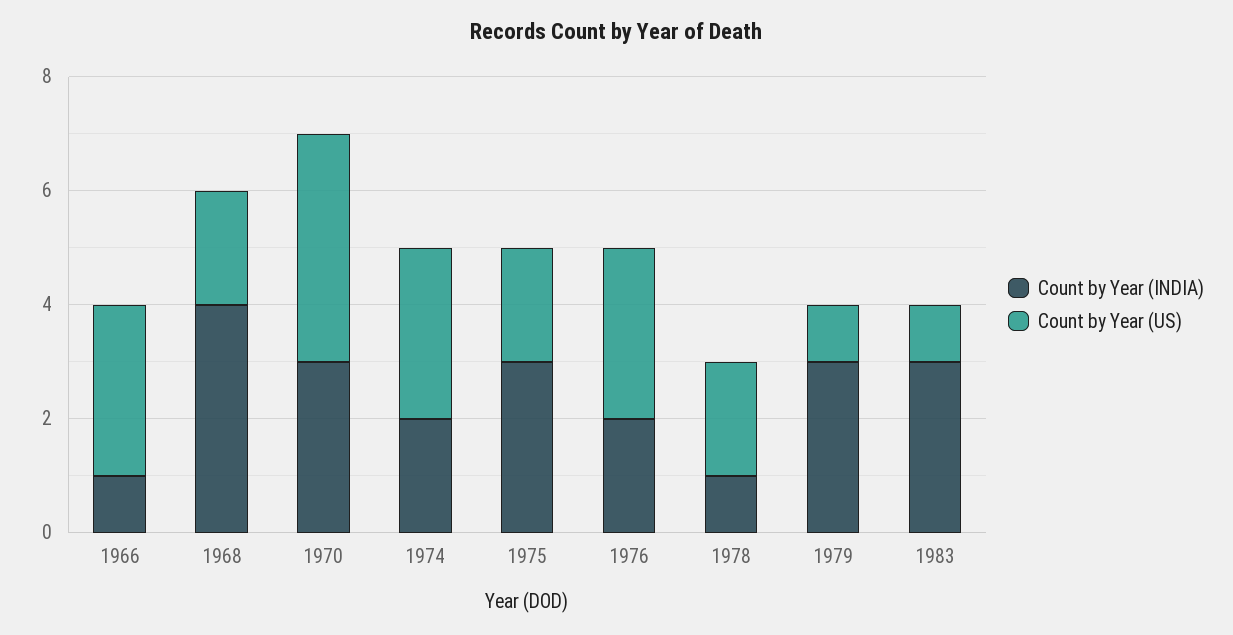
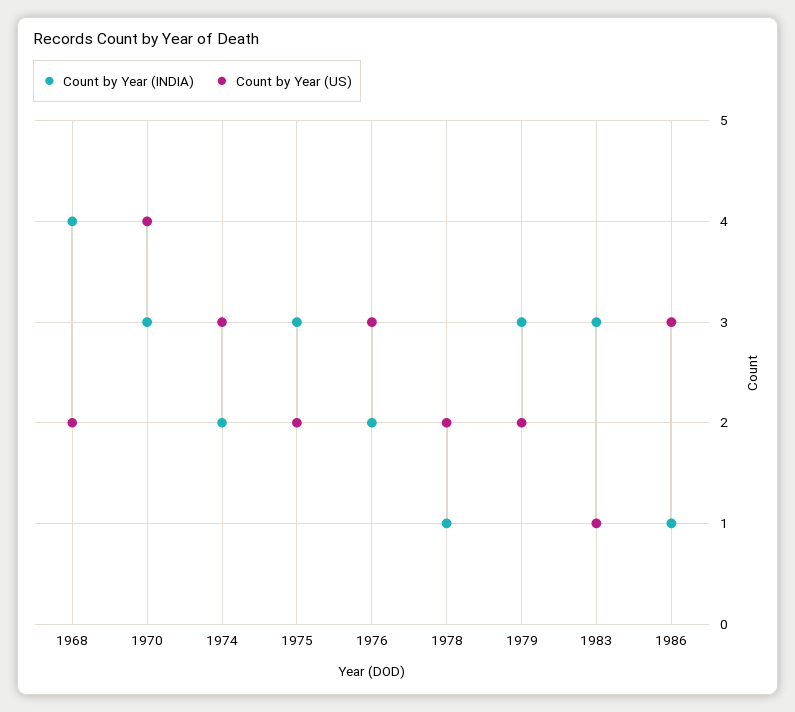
Count by Year (INDIA), 1966: 1 -> none
Count by Year (US), 1966: 3 -> none
Count by Year (US), 1979: 1 -> 2
Count by Year (INDIA), 1986: none -> 1
Count by Year (US), 1986: none -> 3

